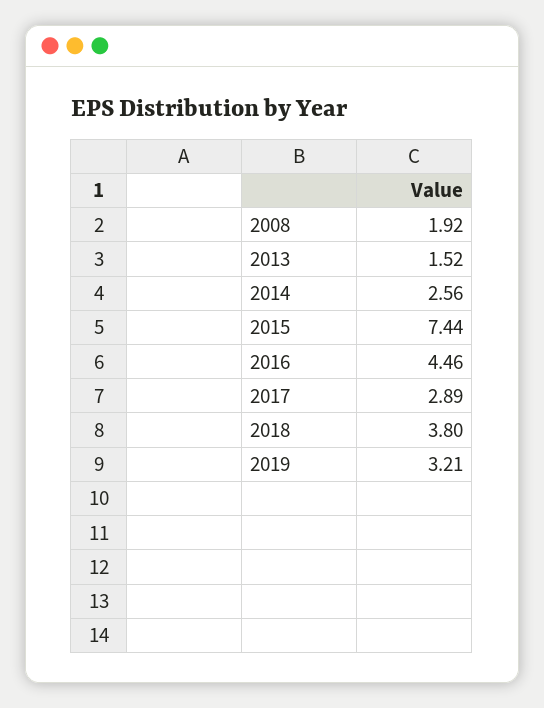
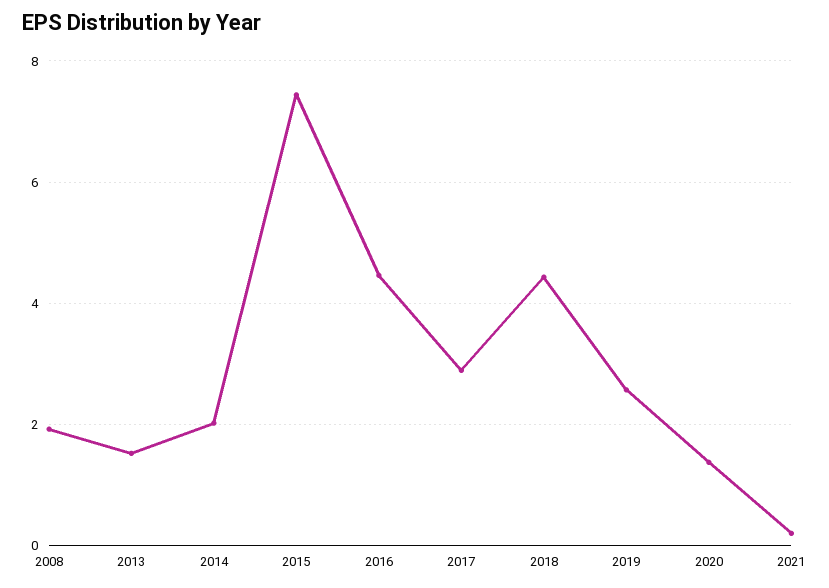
2014: 2.56 -> 2
2018: 3.8 -> 4.4
2019: 3.21 -> 2.6
2020: none -> 1.4
2021: none -> 0.2

